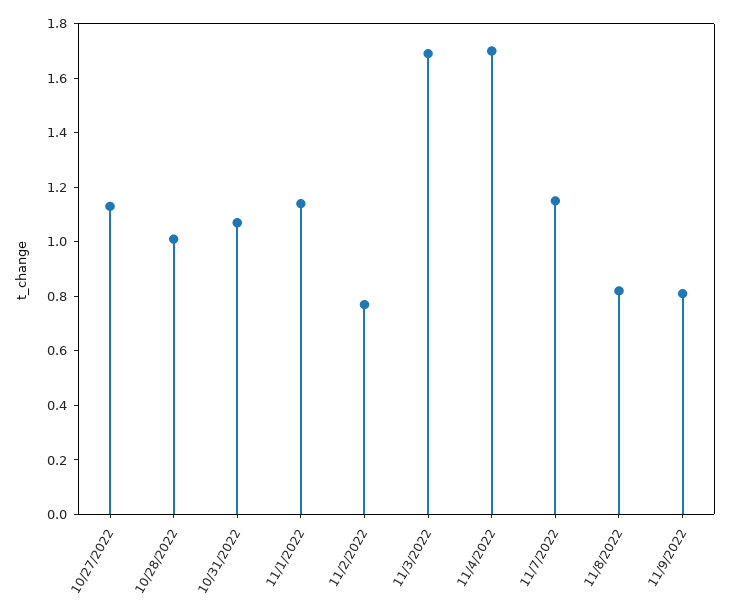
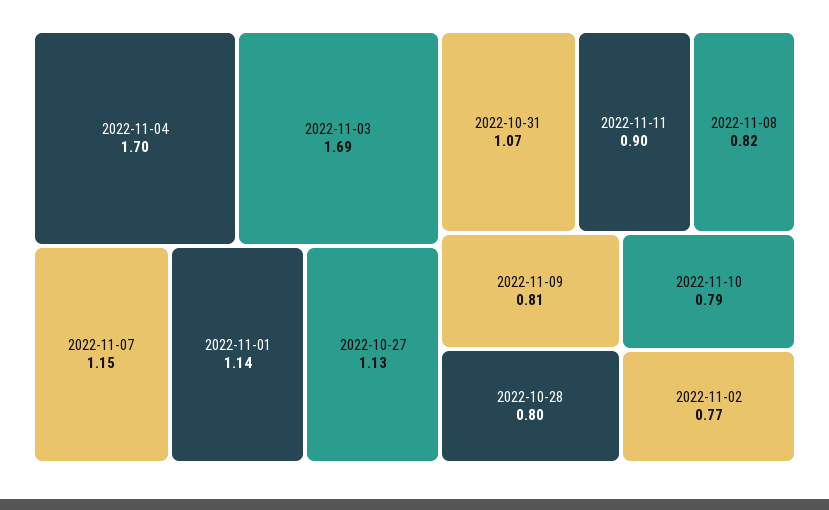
10/28/2022: 1 -> 0.8
2022-11-11: none -> 0.9
2022-11-10: none -> 0.79

